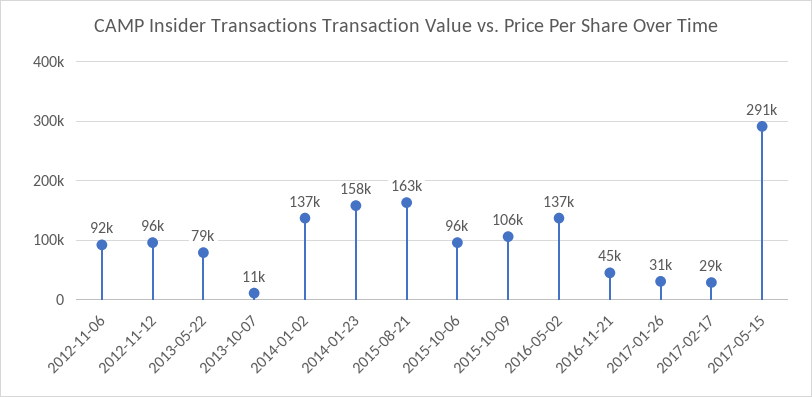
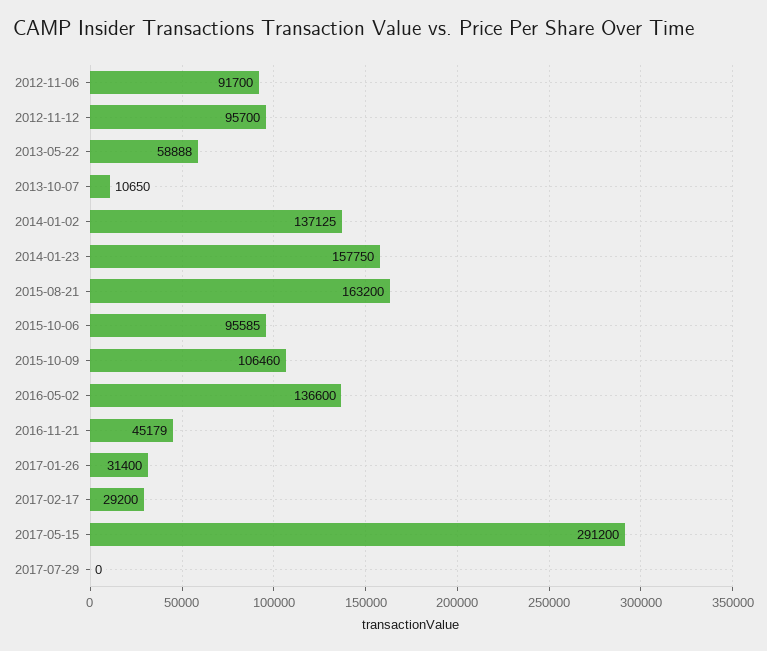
2013-05-22: 79000 -> 58888
2017-07-29: none -> 0

